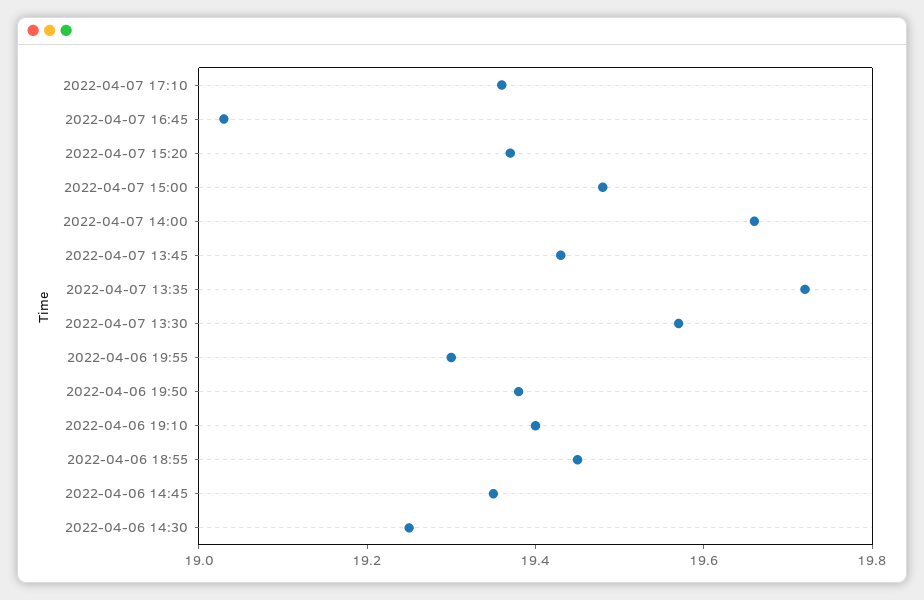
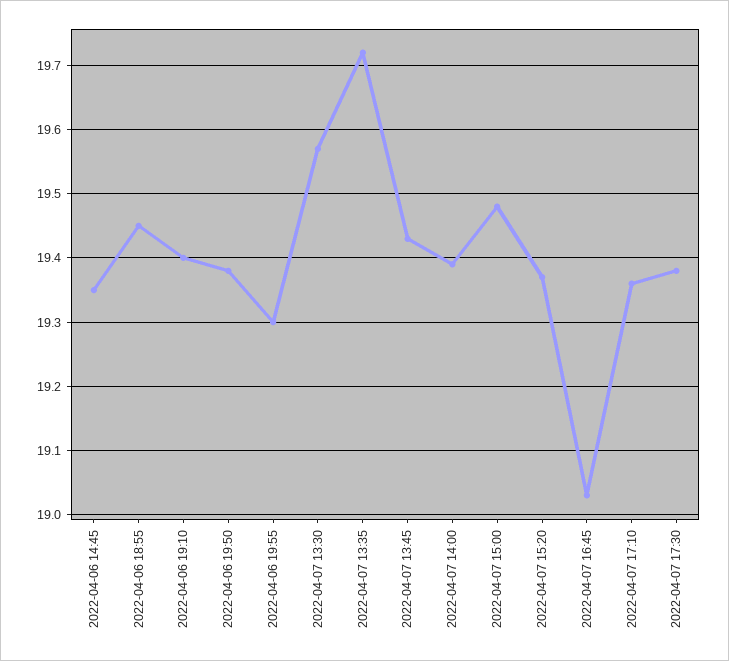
2022-04-07 14:00: 19.65 -> 19.39
2022-04-06 14:30: 19.25 -> none
2022-04-07 17:30: none -> 19.38

